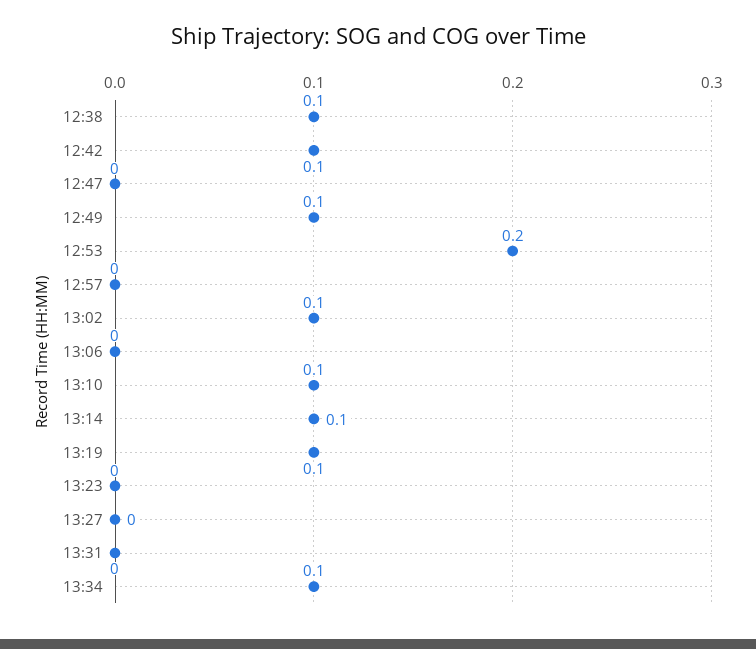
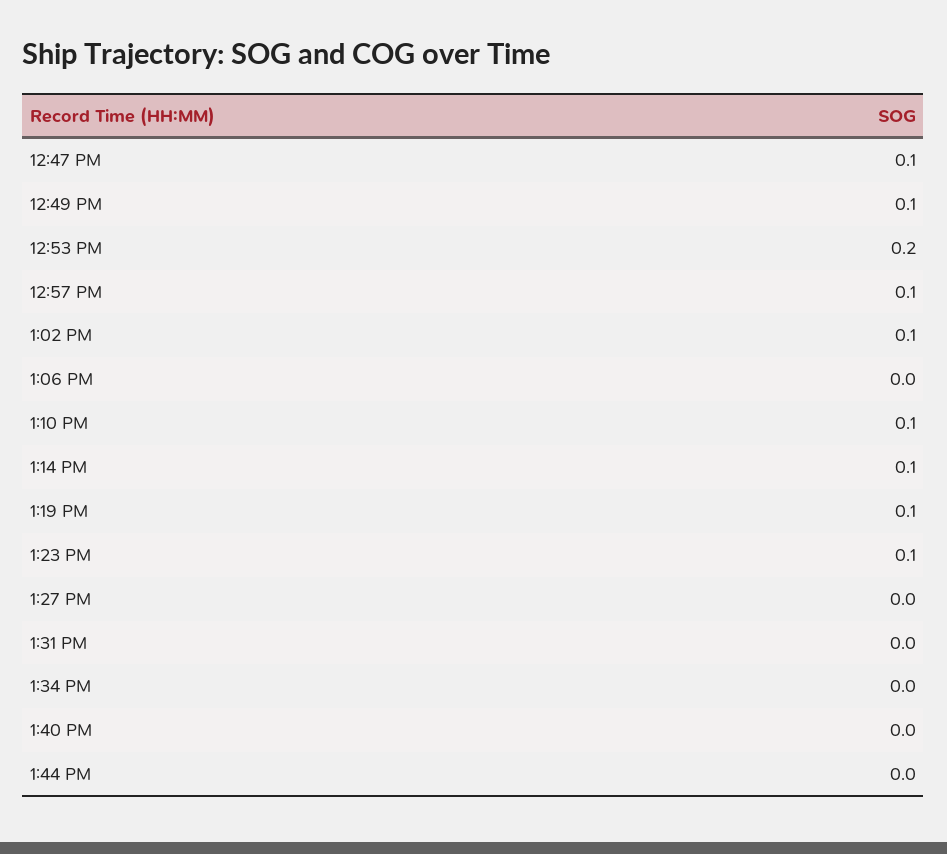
12:38: 0.1 -> none
12:42: 0.1 -> none
12:47: 0 -> 0.1
12:57: 0 -> 0.1
13:23: 0 -> 0.1
13:34: 0.1 -> 0
1:40 PM: none -> 0
1:44 PM: none -> 0

